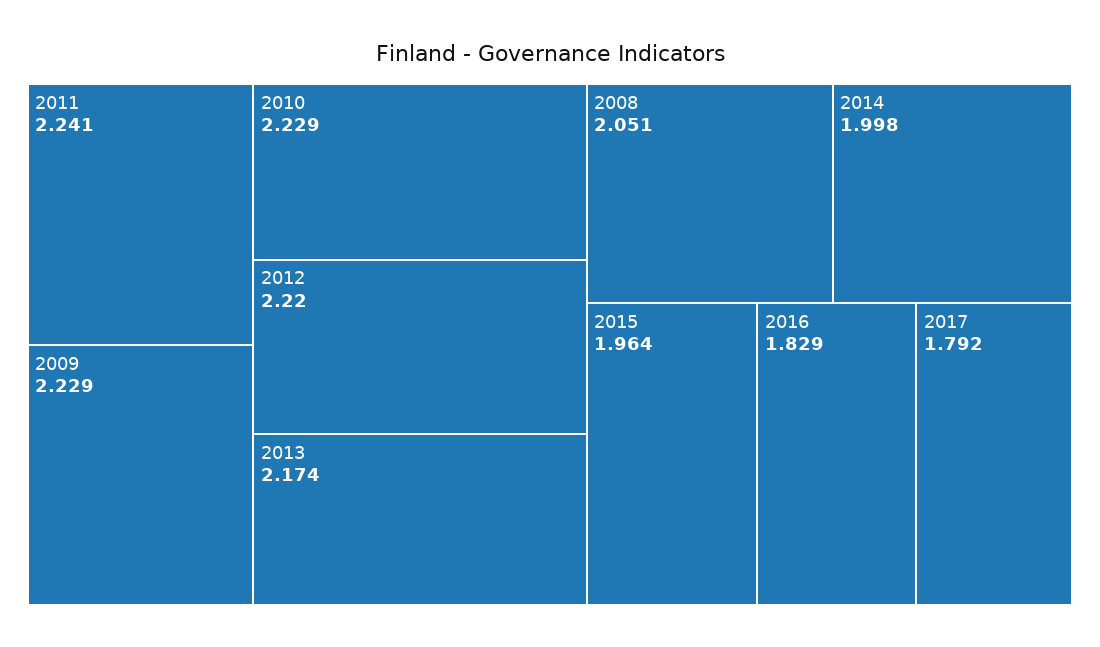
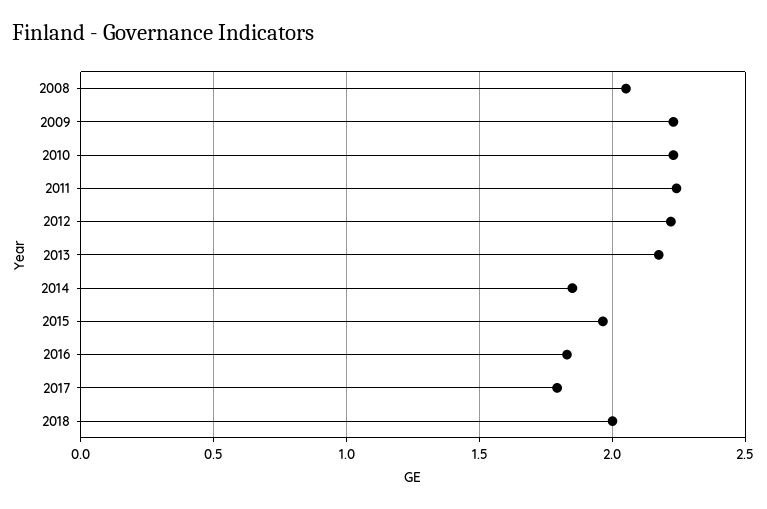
2014: 1.998 -> 1.85
2018: none -> 2

